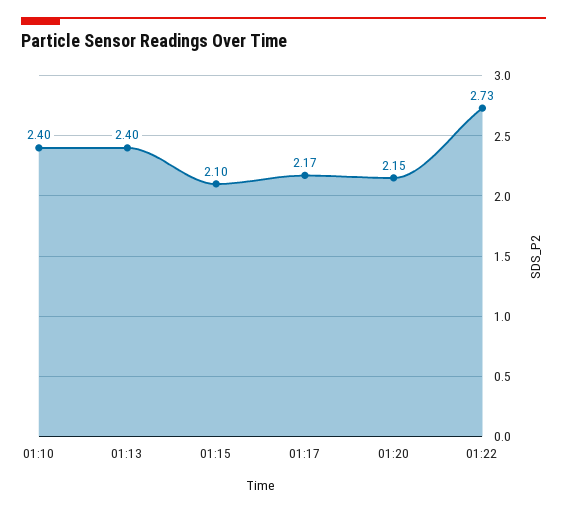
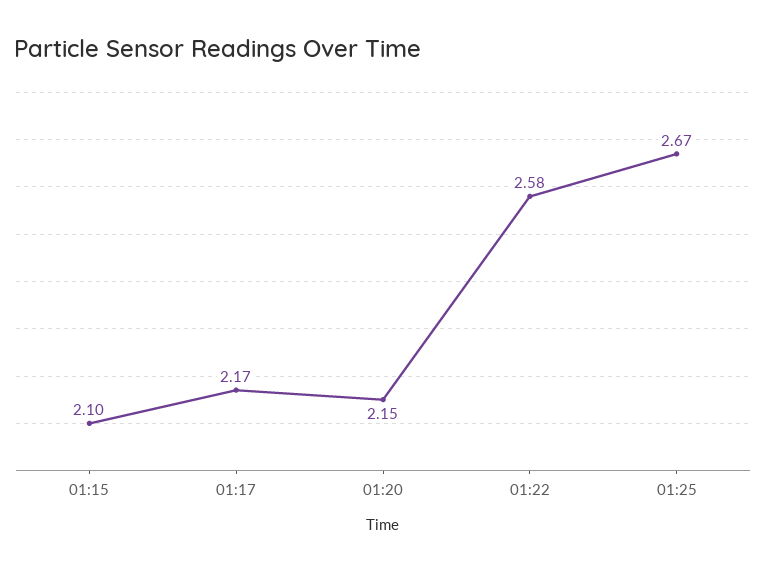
01:10: 2.4 -> none
01:13: 2.4 -> none
01:22: 2.73 -> 2.58
01:25: none -> 2.67

